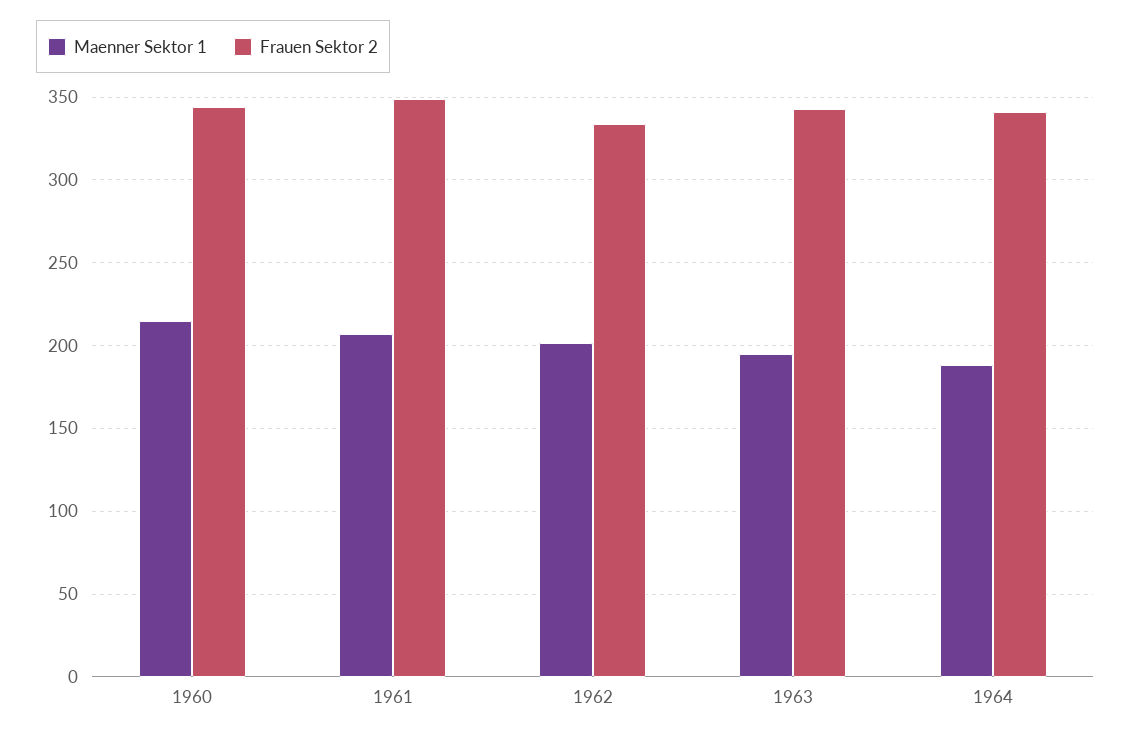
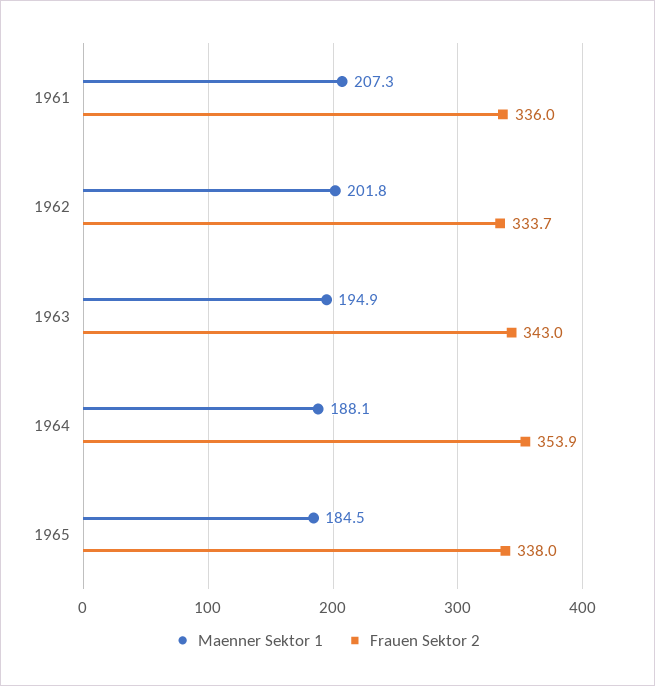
Maenner Sektor 1, 1960: 215 -> none
Frauen Sektor 2, 1960: 345 -> none
Frauen Sektor 2, 1961: 350 -> 336
Frauen Sektor 2, 1964: 340 -> 353.9
Maenner Sektor 1, 1965: none -> 184.5
Frauen Sektor 2, 1965: none -> 338

